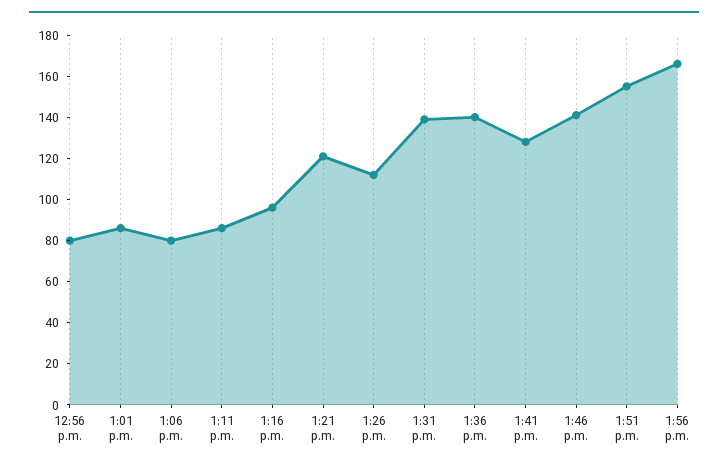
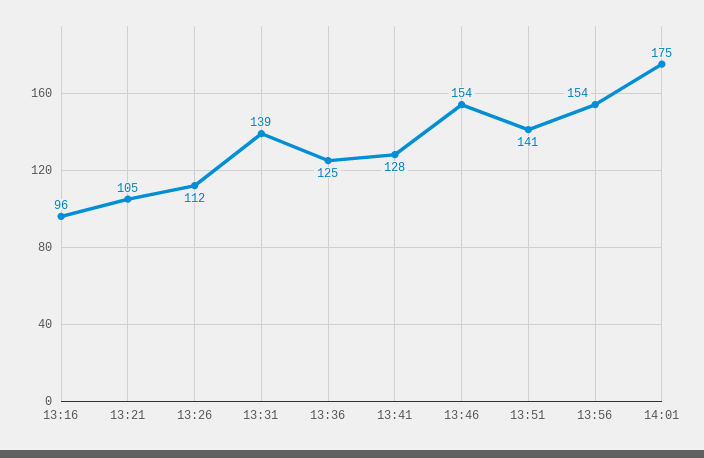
12:56 p.m.: 80 -> none
1:01 p.m.: 85 -> none
1:06 p.m.: 80 -> none
1:11 p.m.: 85 -> none
1:21 p.m.: 120 -> 105
1:36 p.m.: 140 -> 125
1:46 p.m.: 140 -> 154
1:51 p.m.: 155 -> 141
1:56 p.m.: 165 -> 154
14:01: none -> 175

